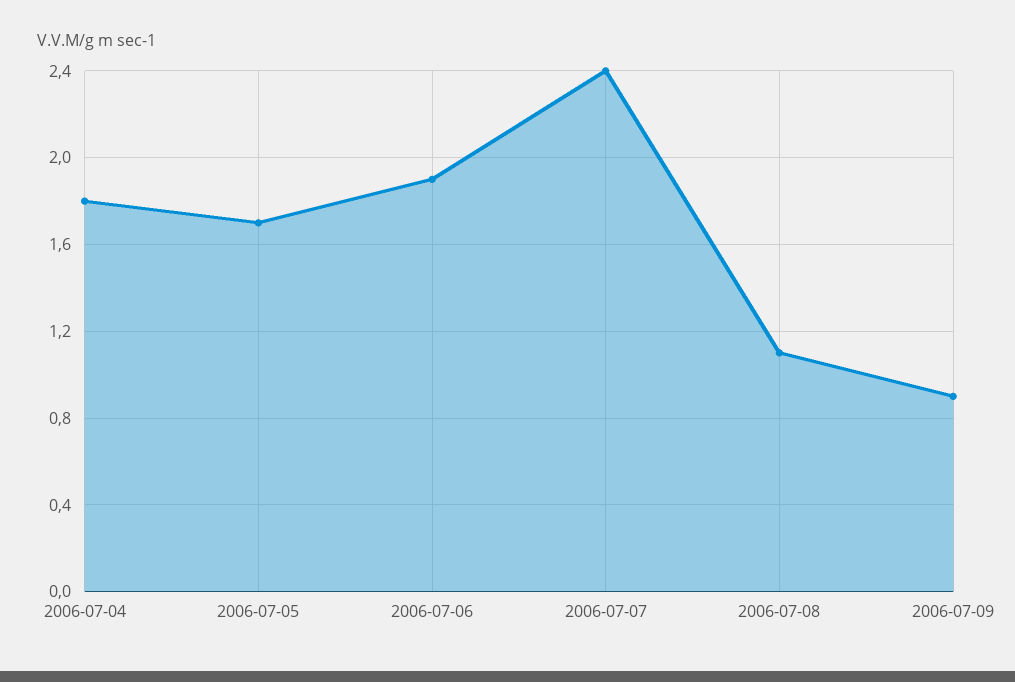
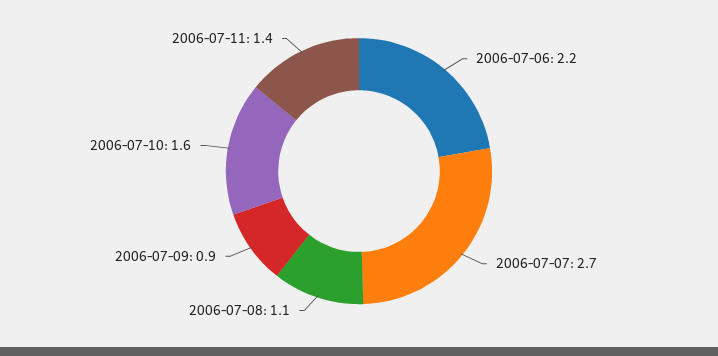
2006-07-04: 1.8 -> none
2006-07-05: 1.7 -> none
2006-07-06: 1.9 -> 2.2
2006-07-07: 2.4 -> 2.7
2006-07-10: none -> 1.6
2006-07-11: none -> 1.4

